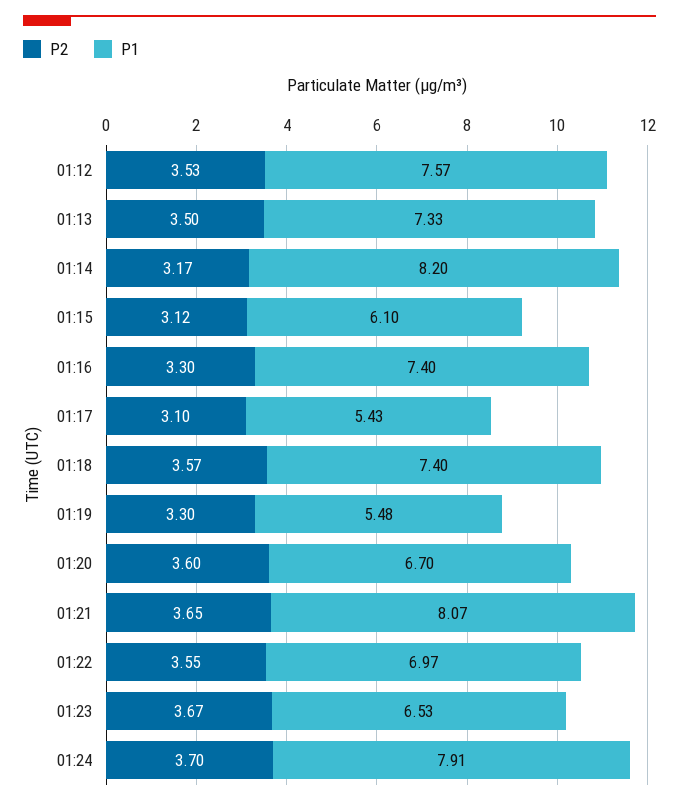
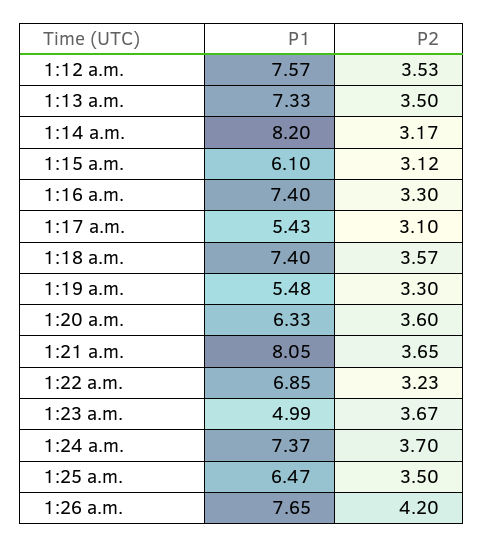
P1, 01:20: 6.7 -> 6.33
P1, 01:21: 8.07 -> 8.05
P2, 01:22: 3.55 -> 3.23
P1, 01:22: 6.97 -> 6.85
P1, 01:23: 6.53 -> 4.99
P1, 01:24: 7.91 -> 7.37
P1, 1:25 a.m.: none -> 6.47
P2, 1:25 a.m.: none -> 3.5
P1, 1:26 a.m.: none -> 7.65
P2, 1:26 a.m.: none -> 4.2

